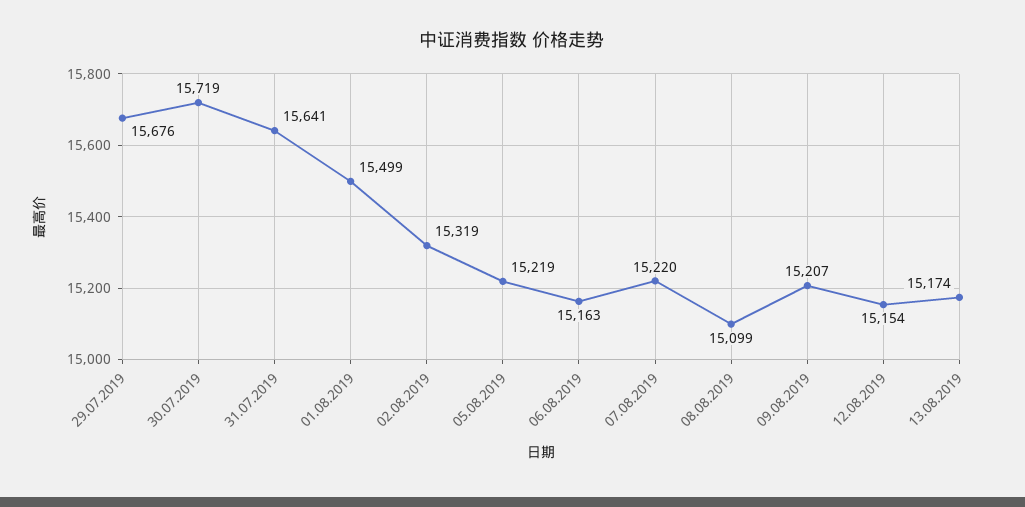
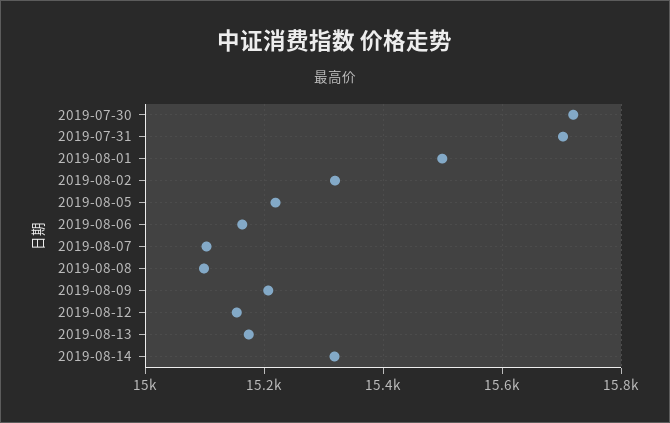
29.07.2019: 15676 -> none
31.07.2019: 15641 -> 15700
07.08.2019: 15220 -> 15100
2019-08-14: none -> 15320

